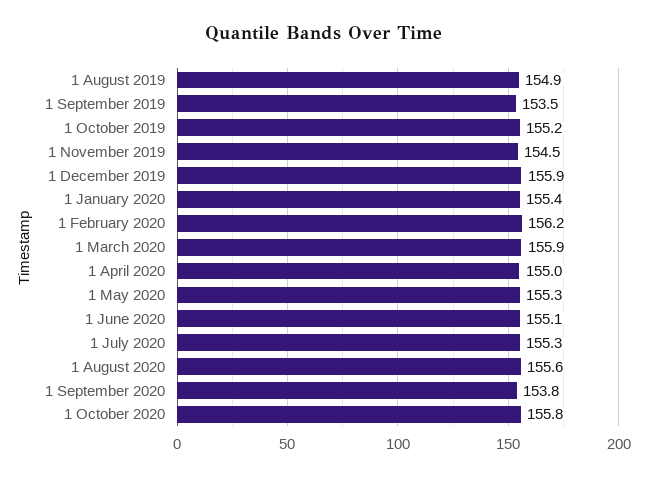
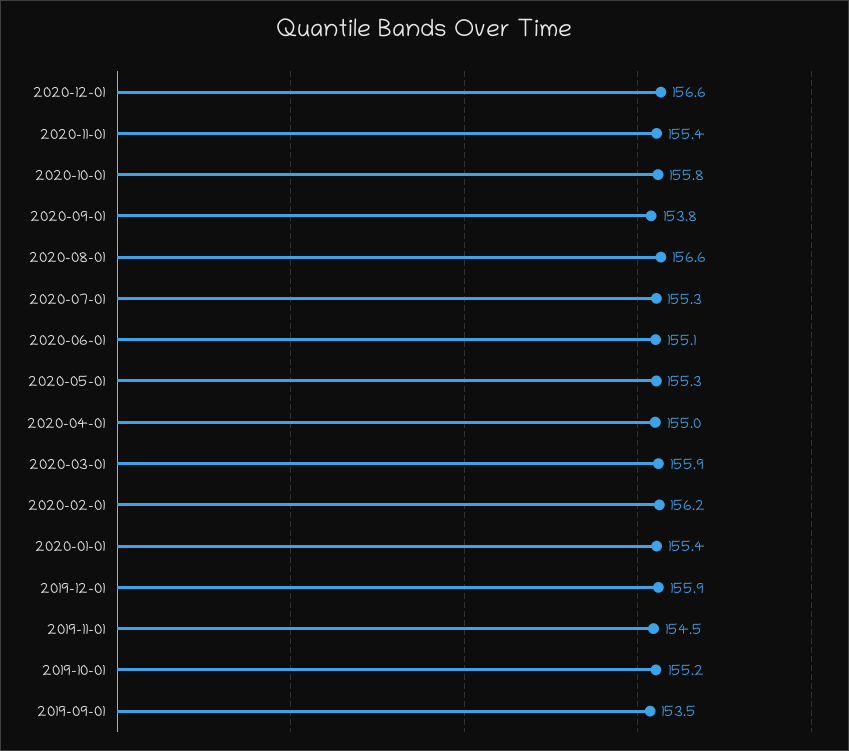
1 August 2019: 154.9 -> none
1 August 2020: 155.6 -> 156.6
2020-12-01: none -> 156.6
2020-11-01: none -> 155.4

